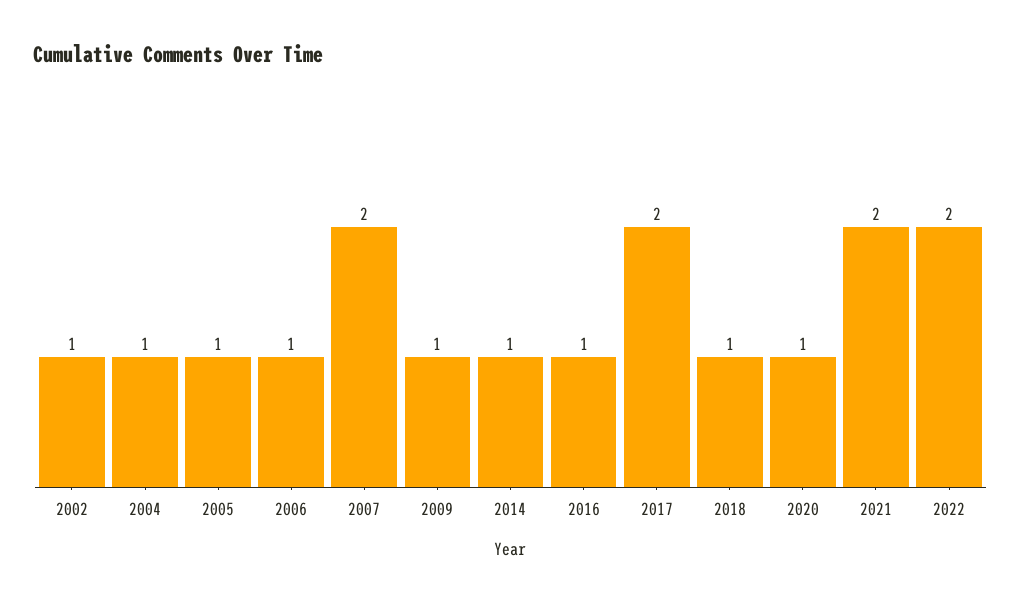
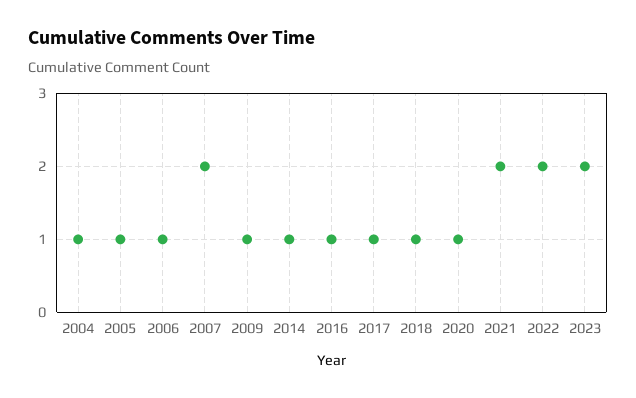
2002: 1 -> none
2017: 2 -> 1
2023: none -> 2

